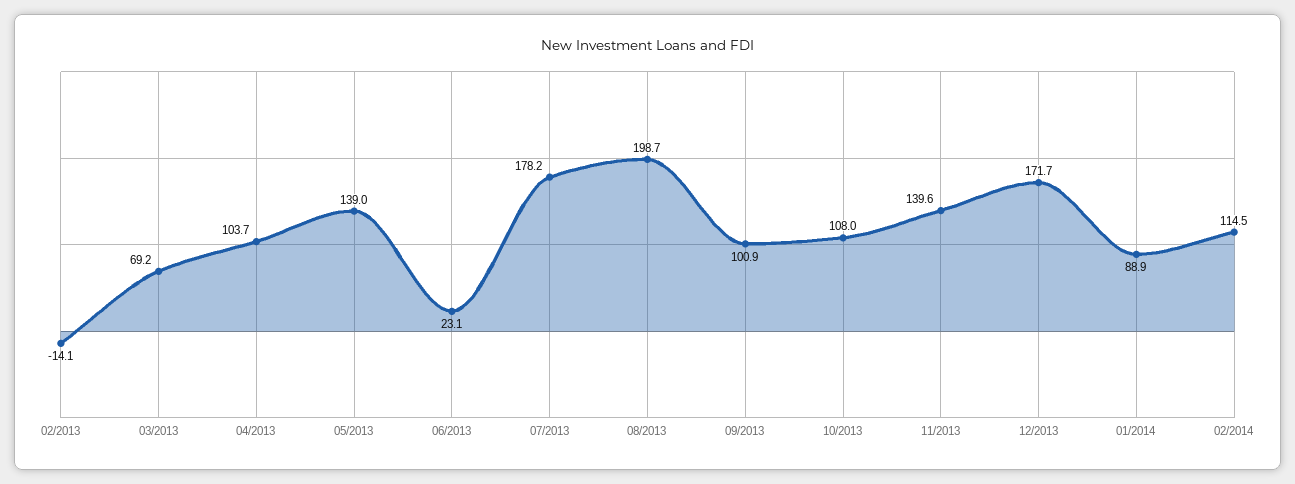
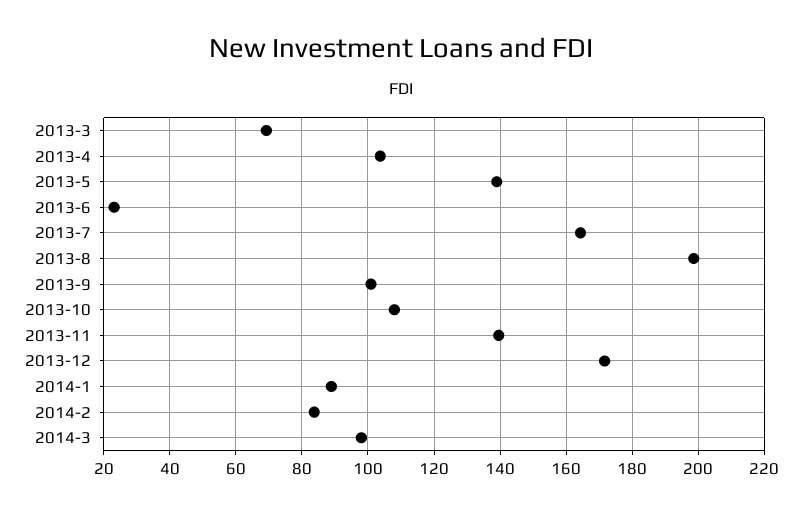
02/2013: -14.1 -> none
07/2013: 178.2 -> 164
02/2014: 114.5 -> 84
2014-3: none -> 98

